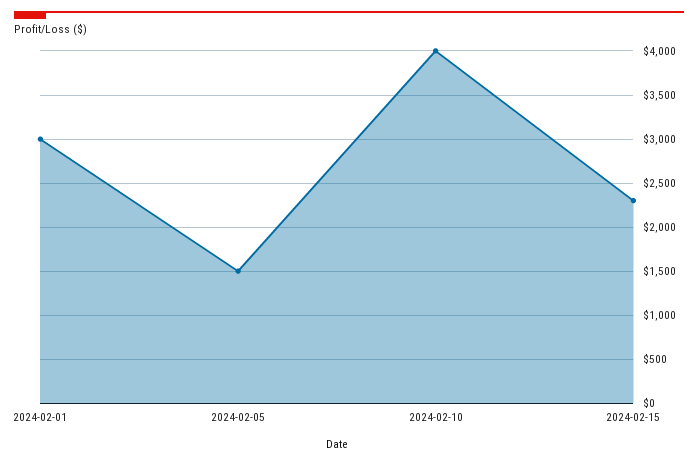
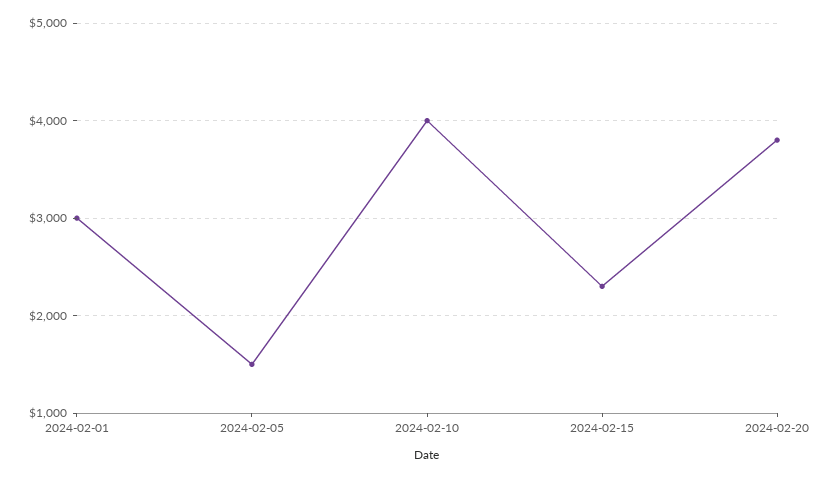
2024-02-20: none -> 3800

